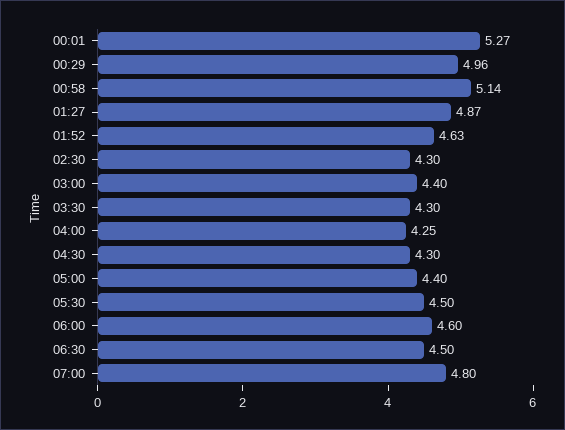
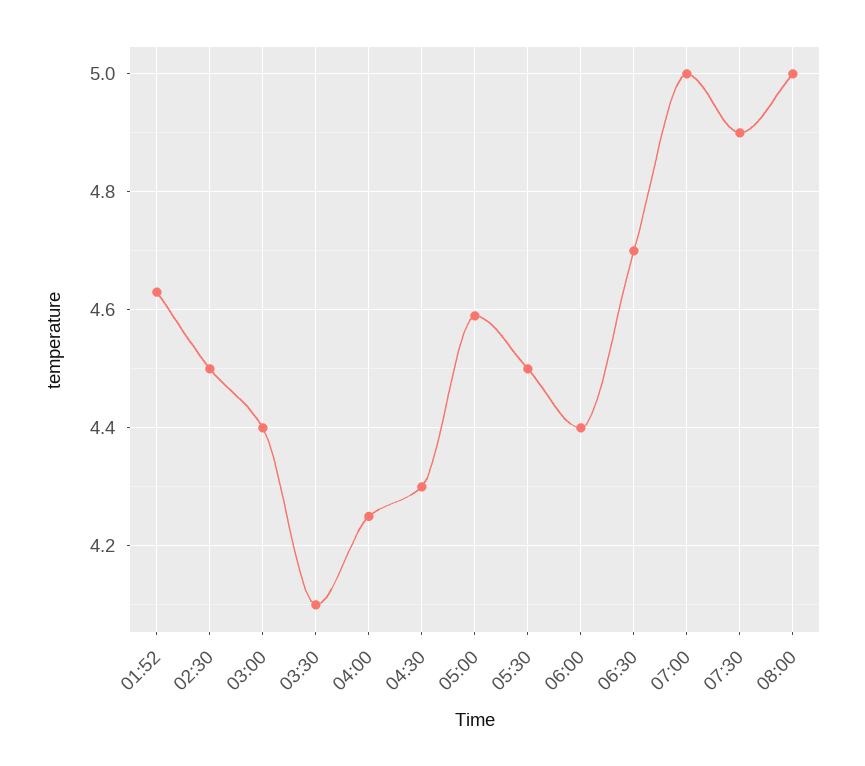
00:01: 5.27 -> none
00:29: 4.96 -> none
00:58: 5.14 -> none
01:27: 4.87 -> none
02:30: 4.3 -> 4.5
03:30: 4.3 -> 4.1
05:00: 4.4 -> 4.6
06:00: 4.6 -> 4.4
06:30: 4.5 -> 4.7
07:00: 4.8 -> 5
07:30: none -> 4.9
08:00: none -> 5

